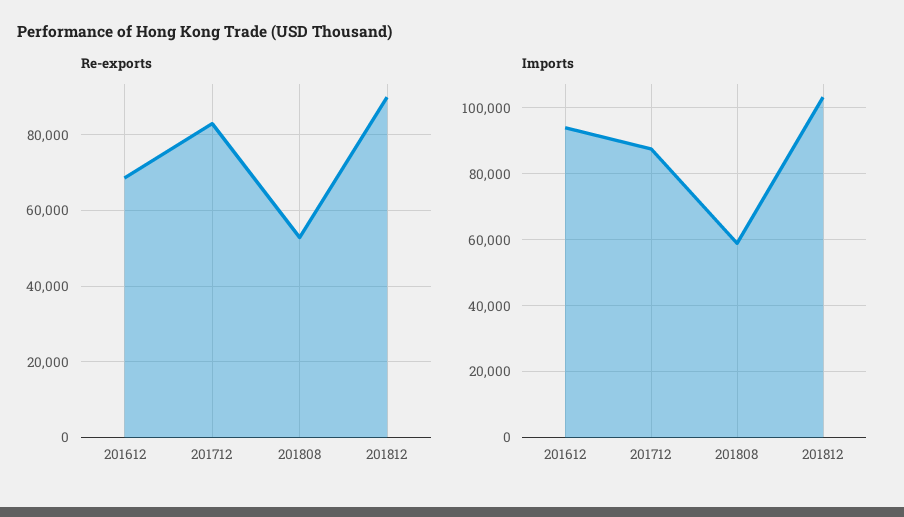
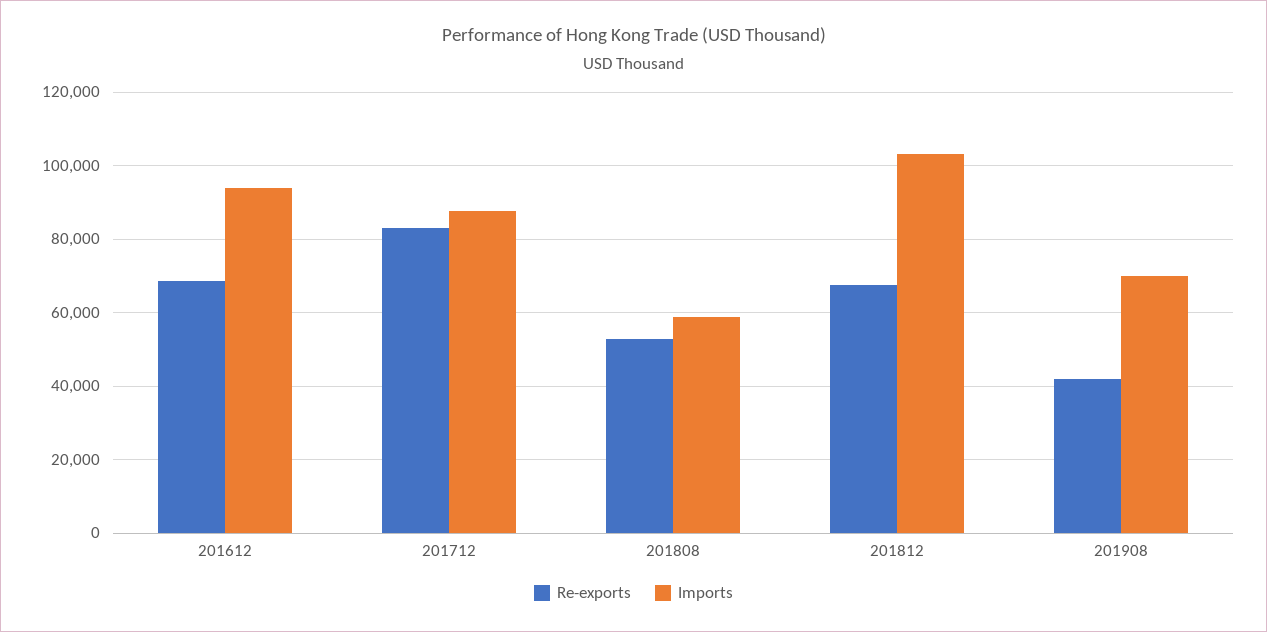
Re-exports, 201812: 90000 -> 68000
Re-exports, 201908: none -> 42000
Imports, 201908: none -> 70000

